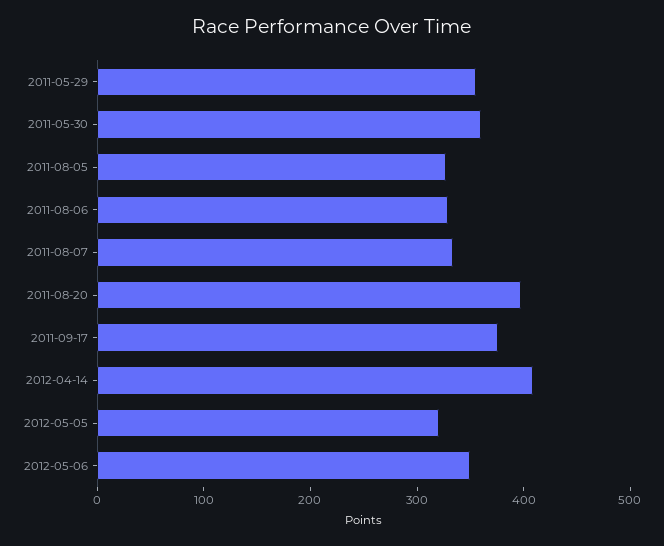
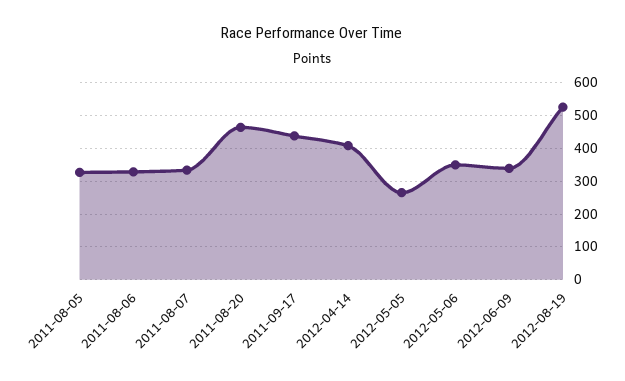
2011-05-29: 360 -> none
2011-05-30: 360 -> none
2011-08-20: 400 -> 460
2011-09-17: 380 -> 440
2012-05-05: 320 -> 260
2012-06-09: none -> 340
2012-08-19: none -> 520

